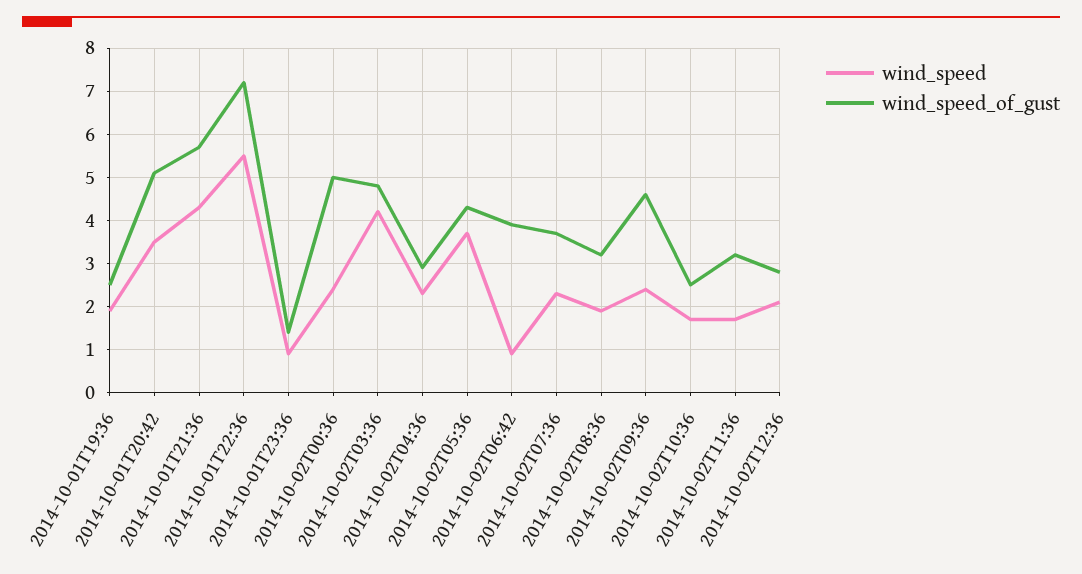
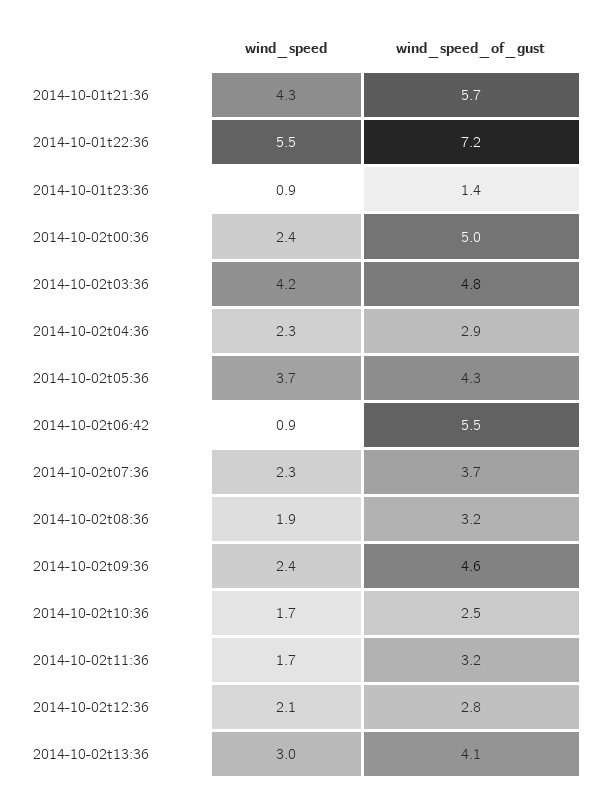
wind_speed, 2014-10-01T19:36: 2 -> none
wind_speed_of_gust, 2014-10-01T19:36: 2.5 -> none
wind_speed, 2014-10-01T20:42: 3.5 -> none
wind_speed_of_gust, 2014-10-01T20:42: 5 -> none
wind_speed_of_gust, 2014-10-02T06:42: 4 -> 5.5
wind_speed, 2014-10-02t13:36: none -> 3
wind_speed_of_gust, 2014-10-02t13:36: none -> 4.1

